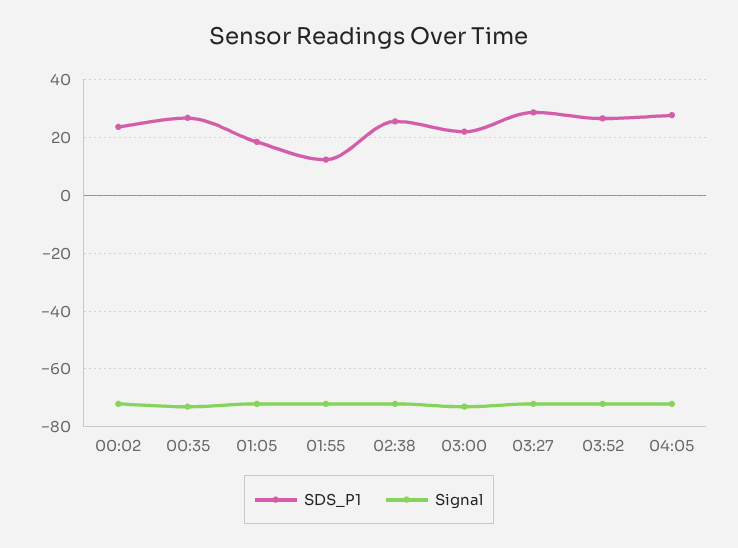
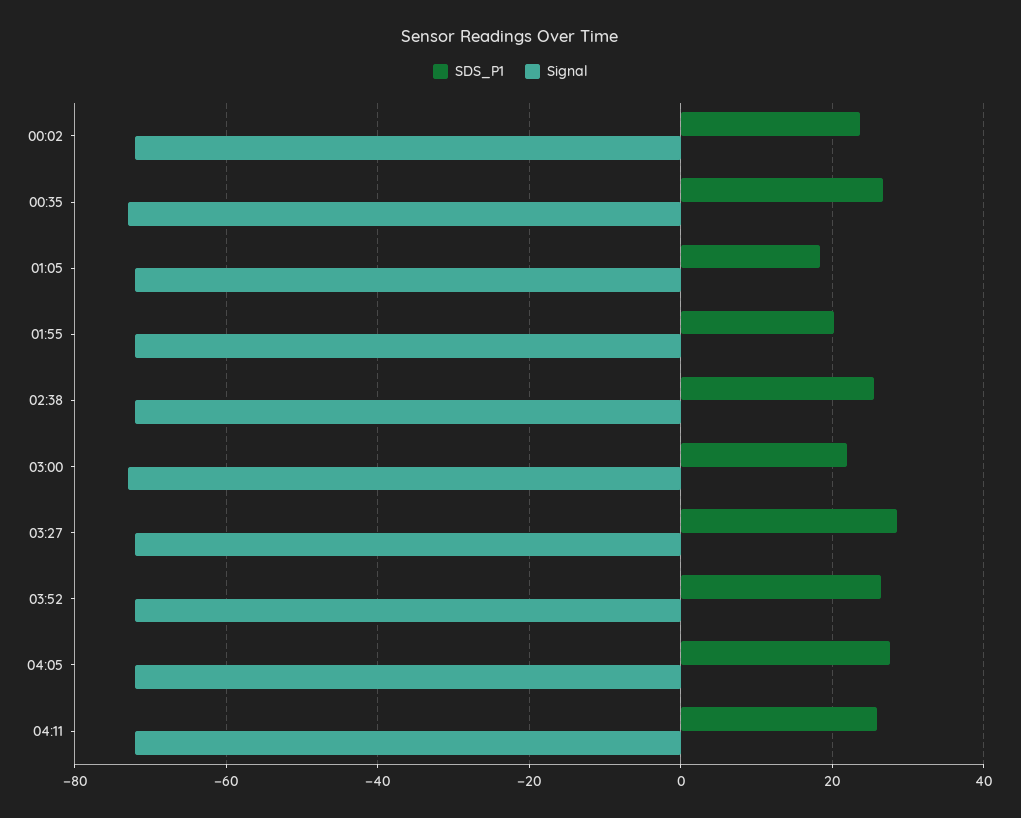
SDS_P1, 01:55: 12.5 -> 20
SDS_P1, 04:11: none -> 26
Signal, 04:11: none -> -72

